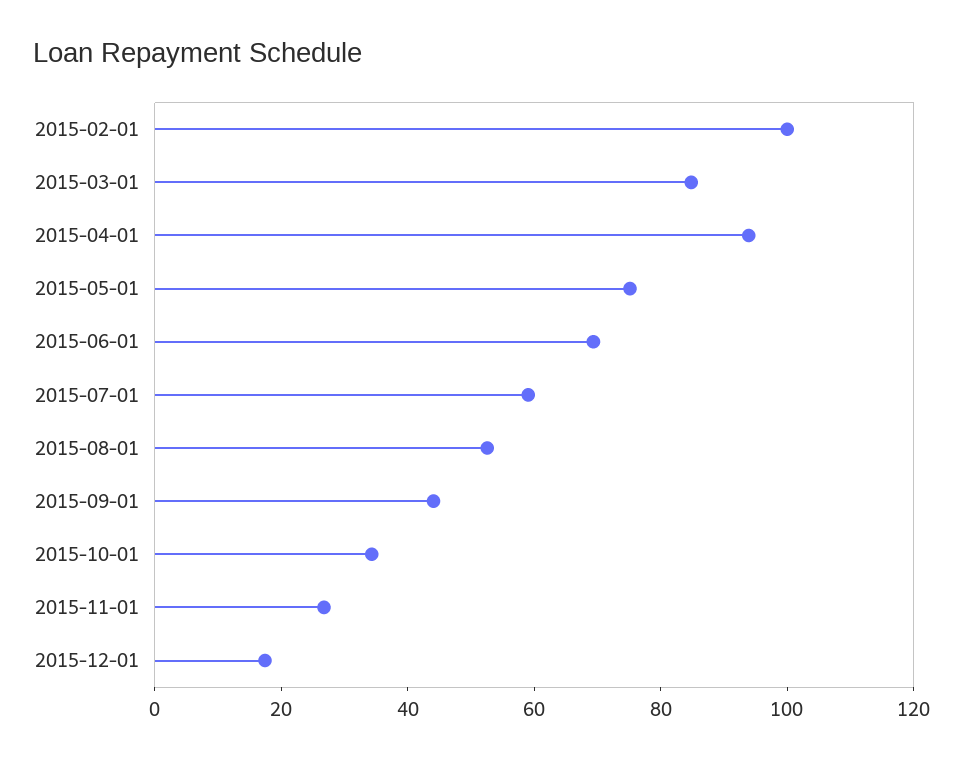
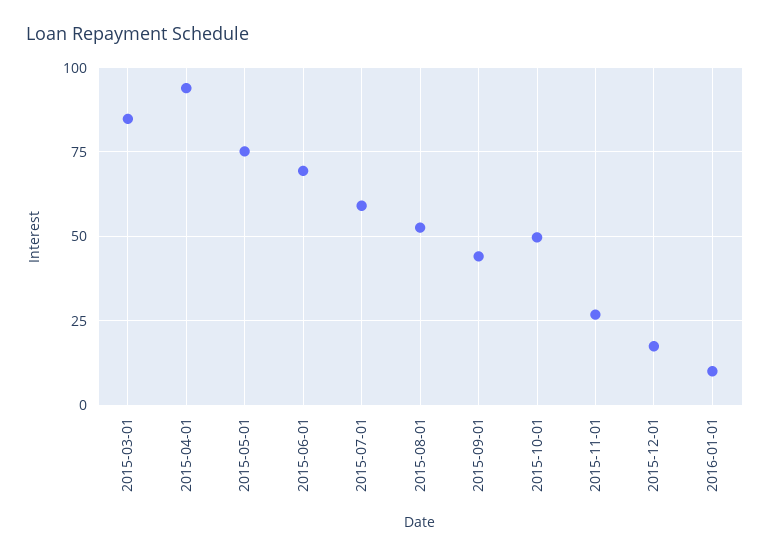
2015-02-01: 100 -> none
2015-10-01: 35 -> 50
2016-01-01: none -> 10

